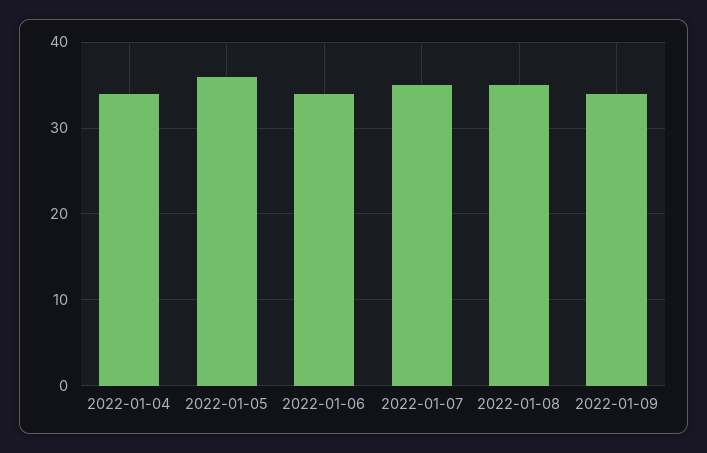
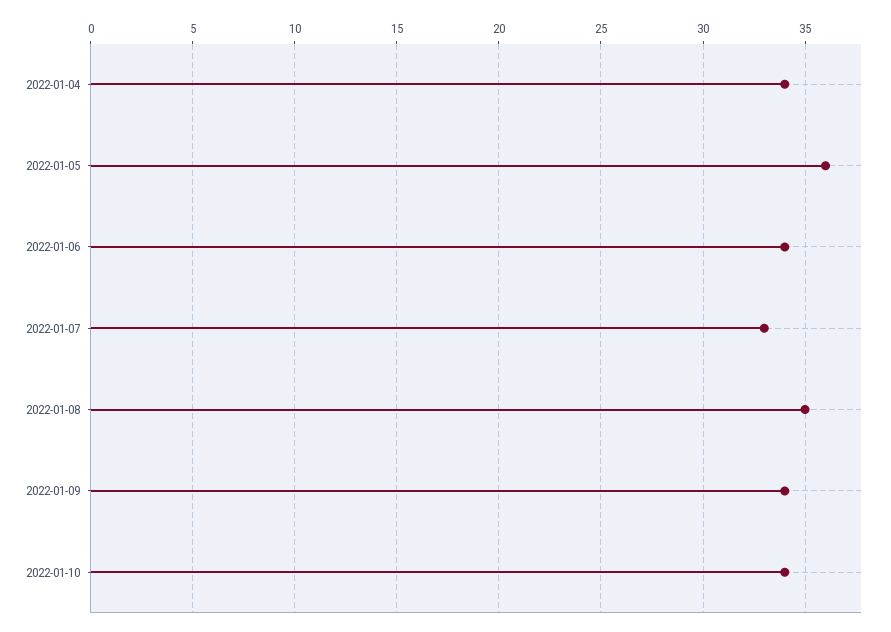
2022-01-07: 35 -> 33
2022-01-10: none -> 34

